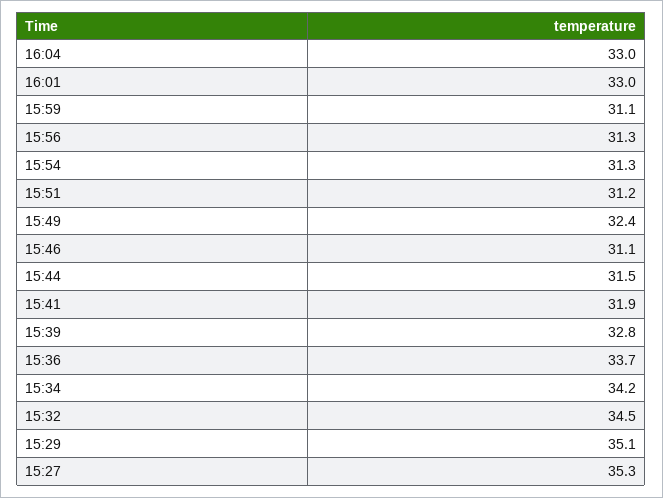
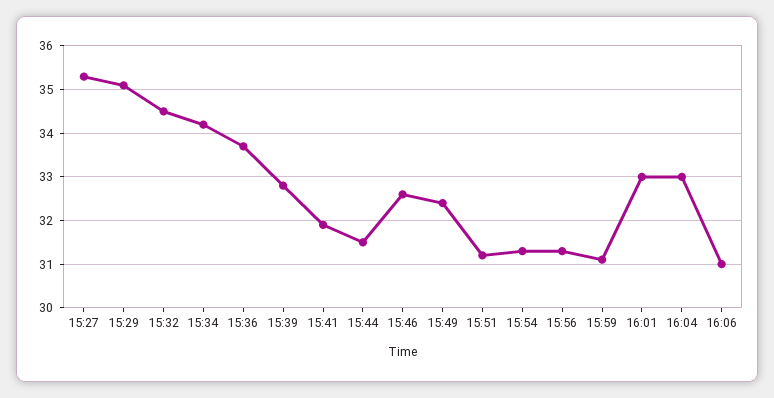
15:46: 31.1 -> 32.5
16:06: none -> 31

